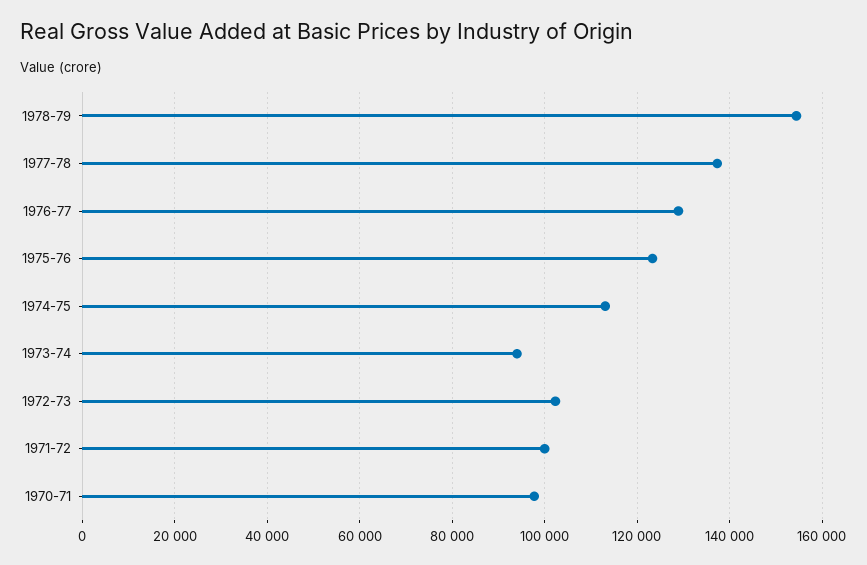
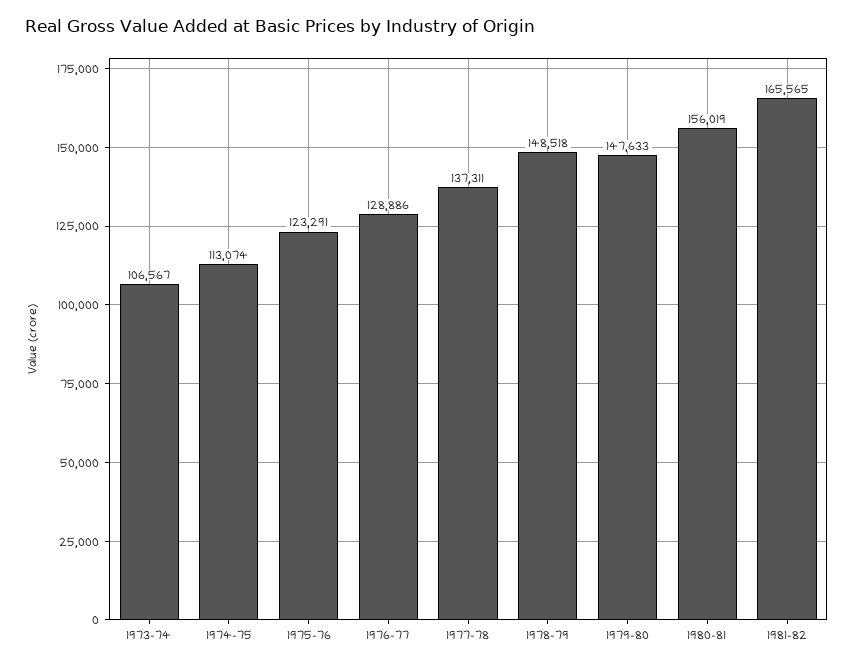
1978-79: 154000 -> 148518
1973-74: 94000 -> 106567
1972-73: 102000 -> none
1971-72: 100000 -> none
1970-71: 98000 -> none
1979-80: none -> 147633
1980-81: none -> 156019
1981-82: none -> 165565

